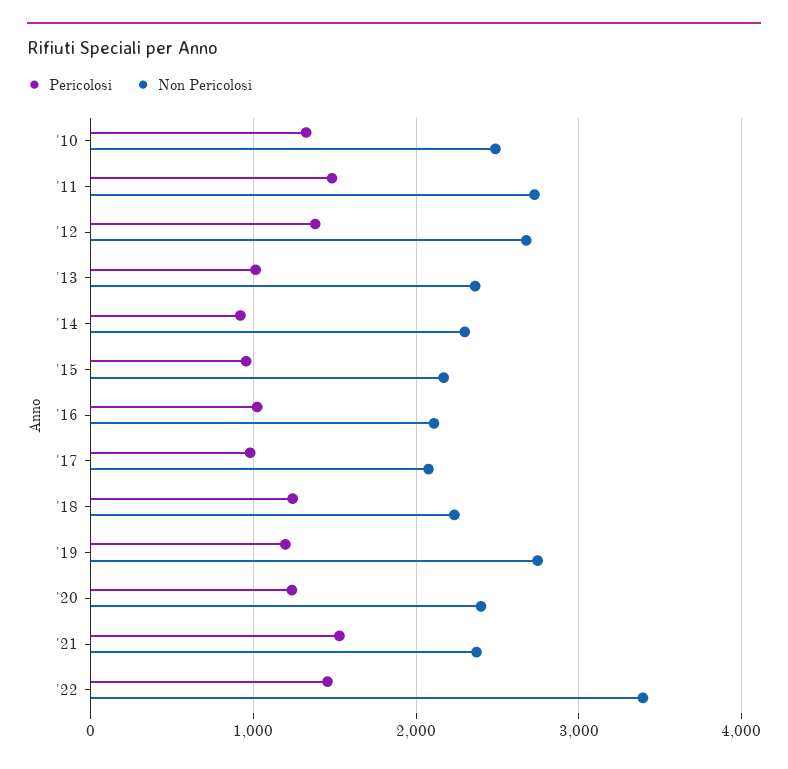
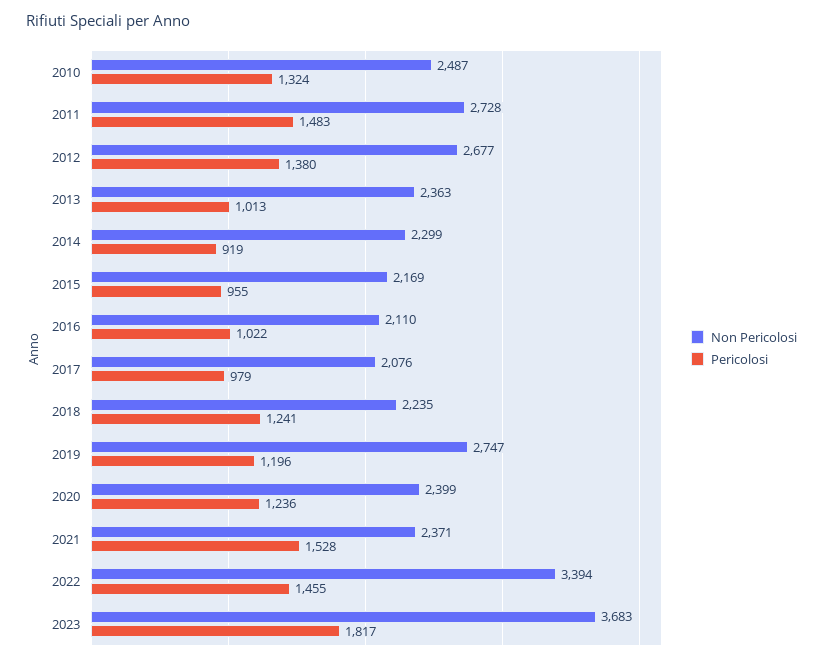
Non Pericolosi, 2023: none -> 3683
Pericolosi, 2023: none -> 1817

